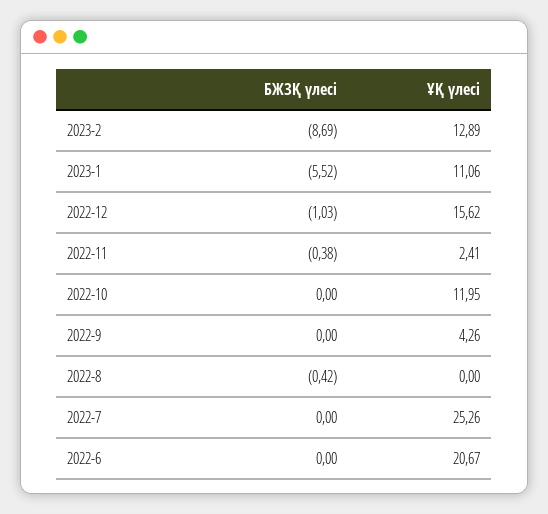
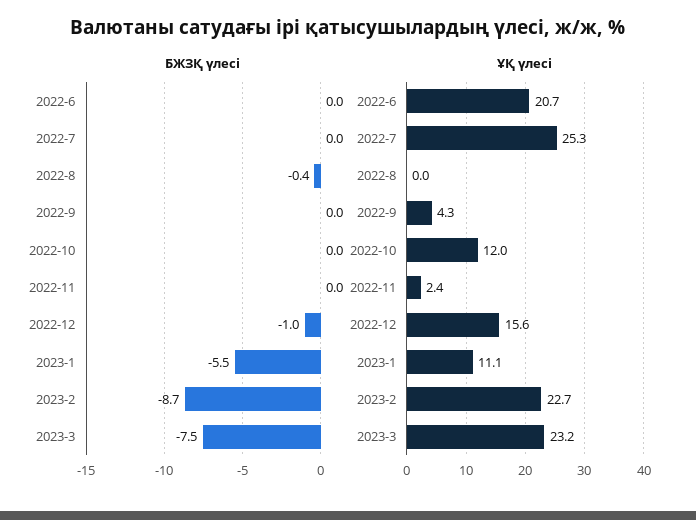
ҰҚ үлесі, 2023-2: 12.89 -> 22.7
БЖЗҚ үлесі, 2022-11: -0.38 -> 0
БЖЗҚ үлесі, 2023-3: none -> -7.5
ҰҚ үлесі, 2023-3: none -> 23.2

